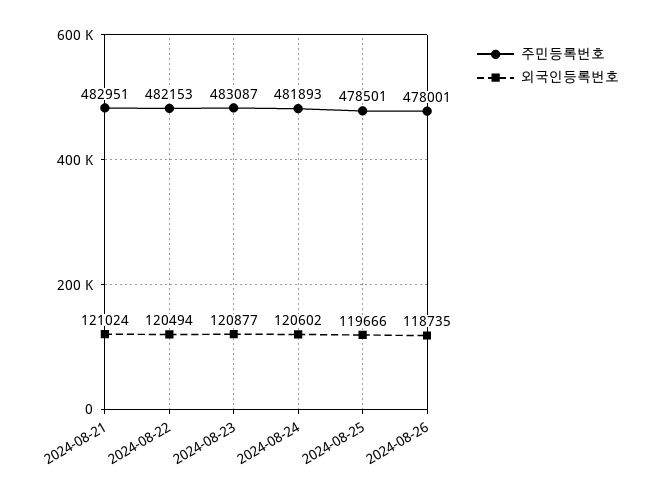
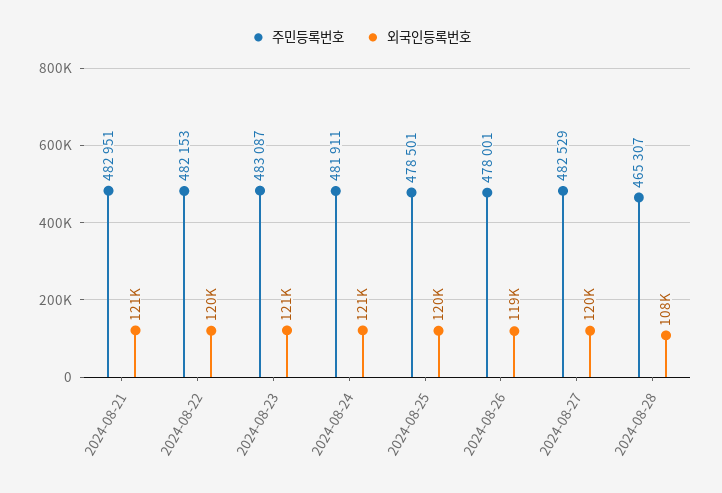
주민등록번호, 2024-08-24: 481893 -> 481911
주민등록번호, 2024-08-27: none -> 482529
외국인등록번호, 2024-08-27: none -> 120000
주민등록번호, 2024-08-28: none -> 465307
외국인등록번호, 2024-08-28: none -> 108000

